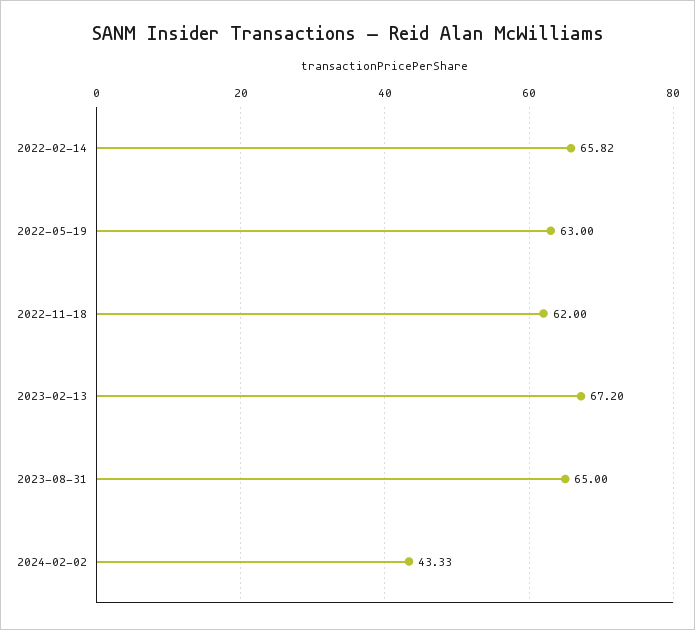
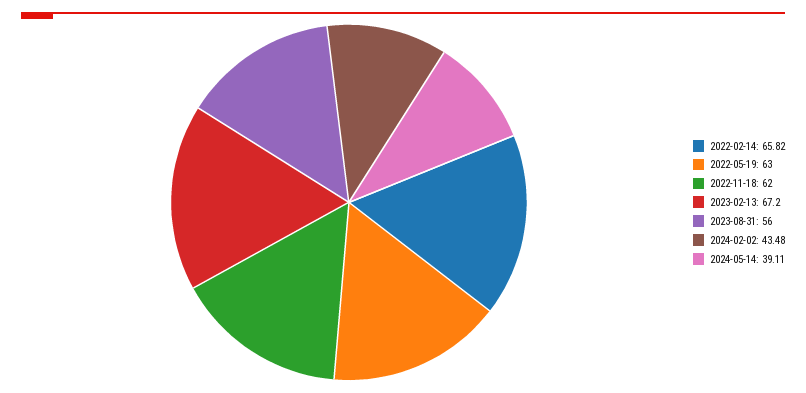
2023-08-31: 65 -> 56
2024-02-02: 43.33 -> 43.48
2024-05-14: none -> 39.11

